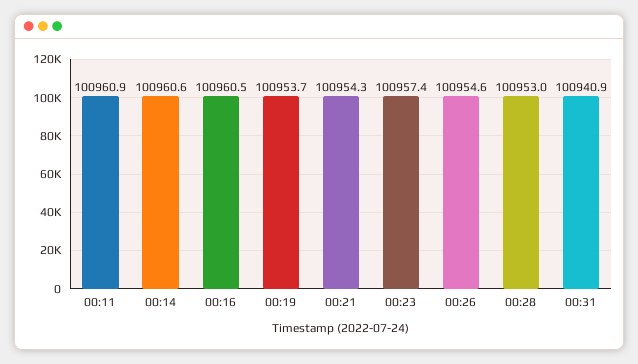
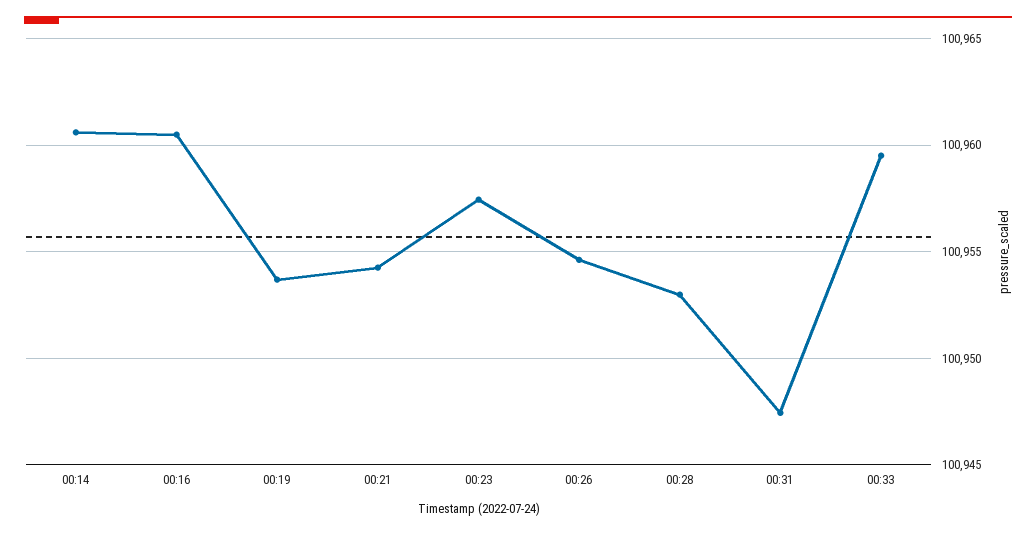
00:11: 100960.9 -> none
00:31: 100940.9 -> 100947.5
00:33: none -> 100959.5

